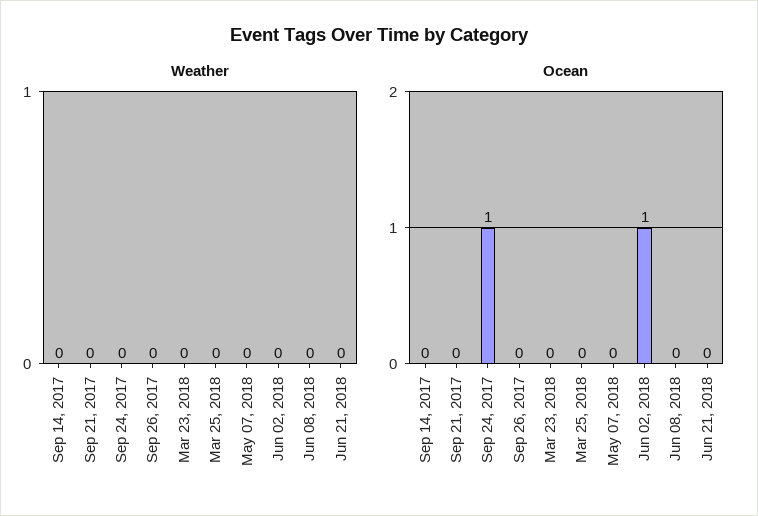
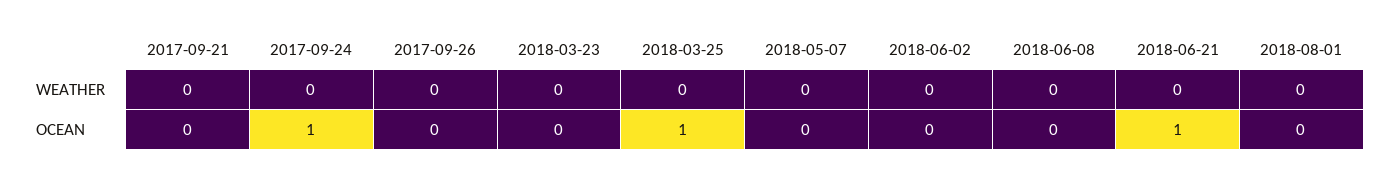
Weather, Sep 14, 2017: 0 -> none
Ocean, Sep 14, 2017: 0 -> none
Ocean, Mar 25, 2018: 0 -> 1
Ocean, Jun 02, 2018: 1 -> 0
Ocean, Jun 21, 2018: 0 -> 1
Weather, 2018-08-01: none -> 0
Ocean, 2018-08-01: none -> 0

